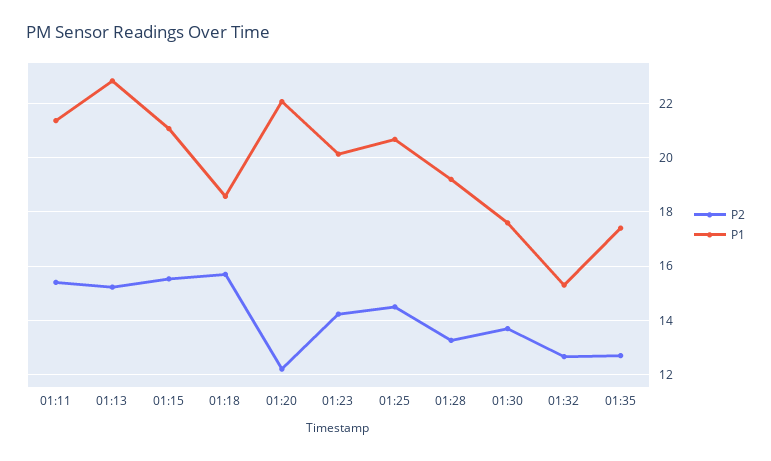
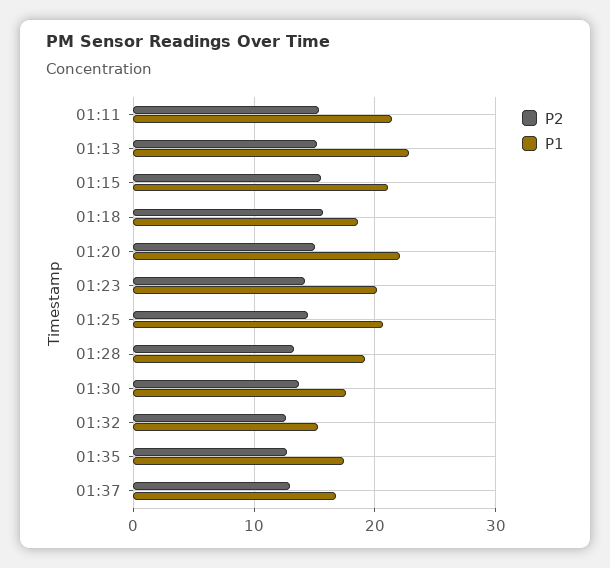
P2, 01:20: 12.25 -> 15
P2, 01:37: none -> 13
P1, 01:37: none -> 17

